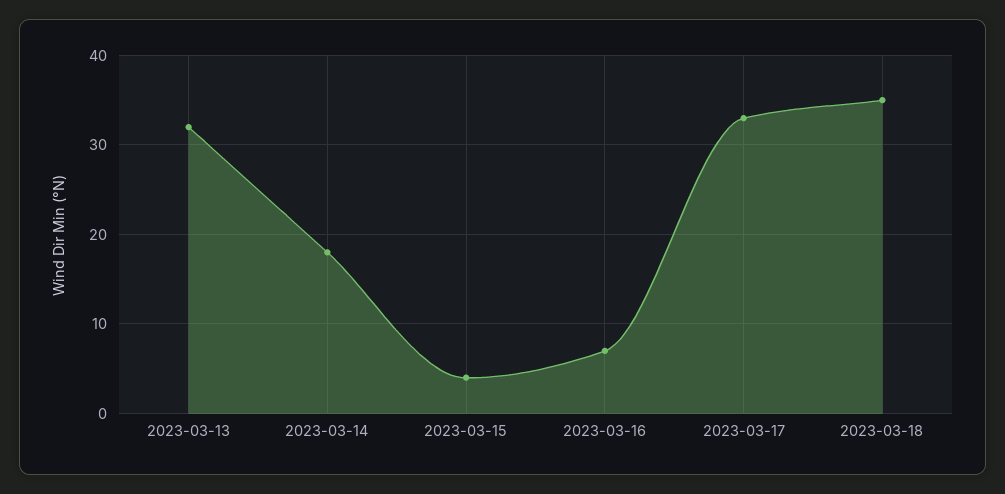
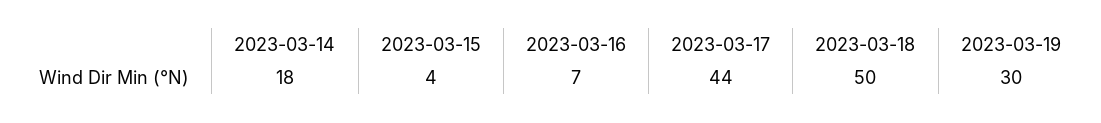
2023-03-13: 32 -> none
2023-03-17: 33 -> 44
2023-03-18: 35 -> 50
2023-03-19: none -> 30

